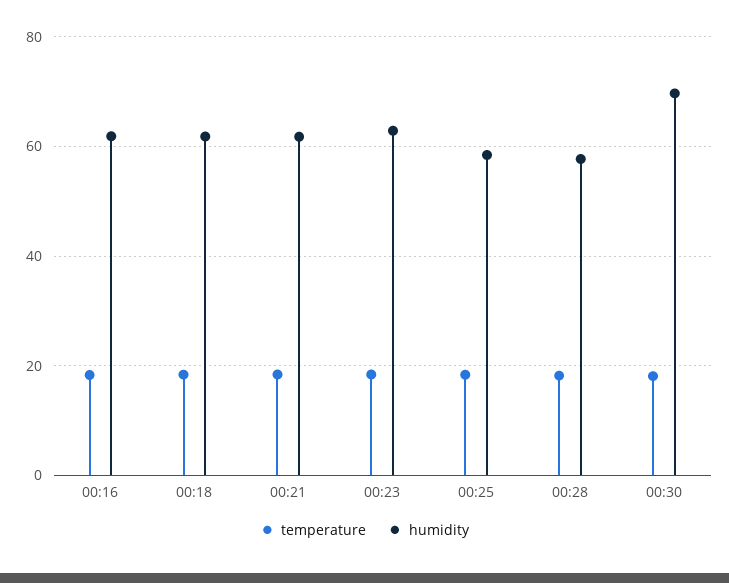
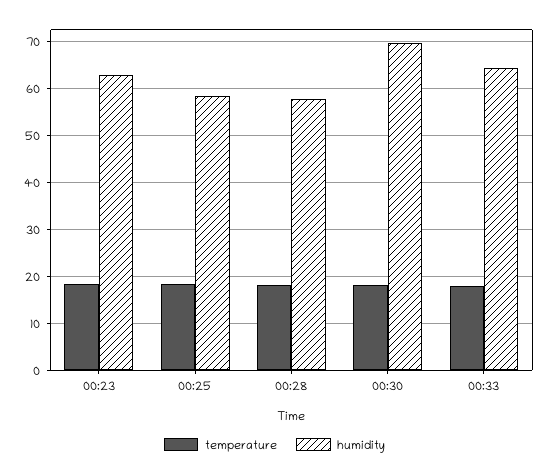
temperature, 00:16: 18 -> none
humidity, 00:16: 62 -> none
temperature, 00:18: 18 -> none
humidity, 00:18: 62 -> none
temperature, 00:21: 18 -> none
humidity, 00:21: 62 -> none
temperature, 00:33: none -> 18
humidity, 00:33: none -> 64

